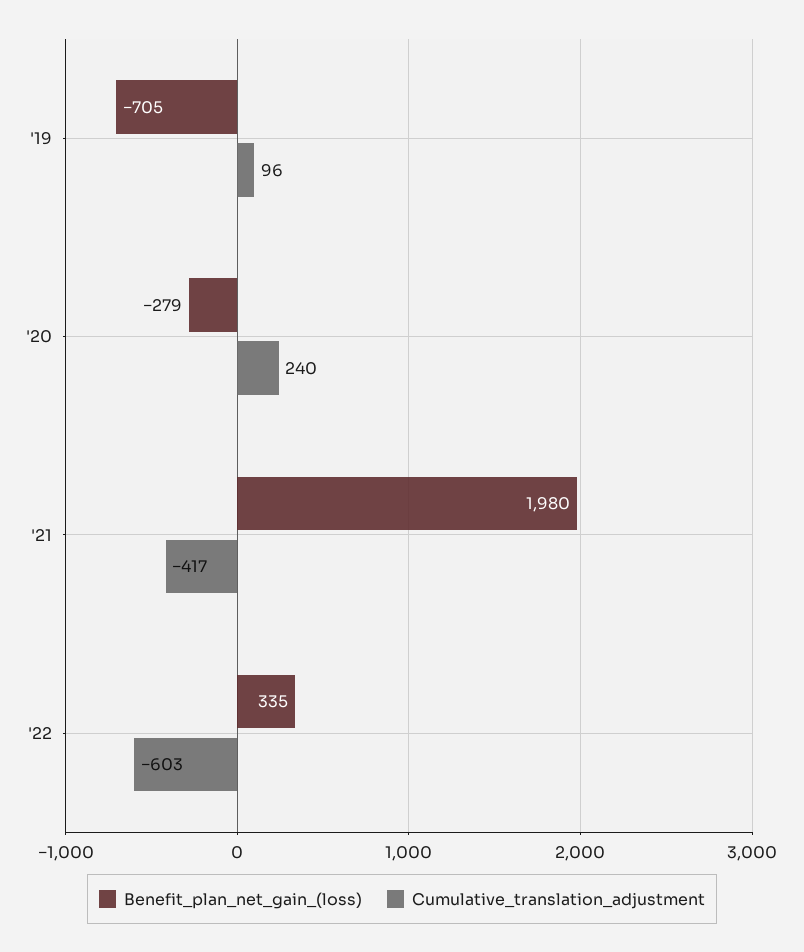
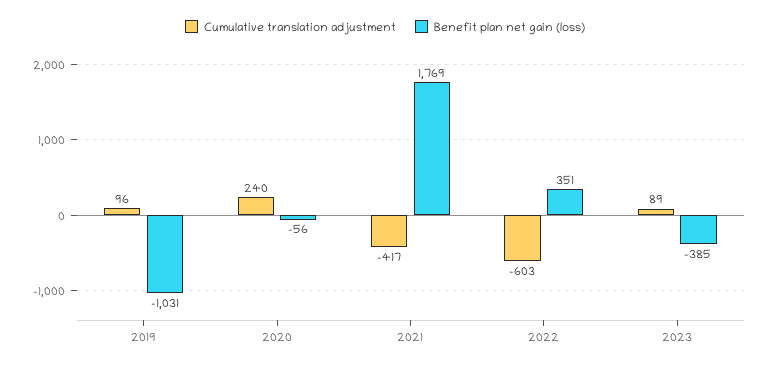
Benefit_plan_net_gain_(loss), '19: -705 -> -1031
Benefit_plan_net_gain_(loss), '20: -279 -> -56
Benefit_plan_net_gain_(loss), '21: 1980 -> 1769
Benefit_plan_net_gain_(loss), '22: 335 -> 351
Cumulative_translation_adjustment, 2023: none -> 89
Benefit_plan_net_gain_(loss), 2023: none -> -385

